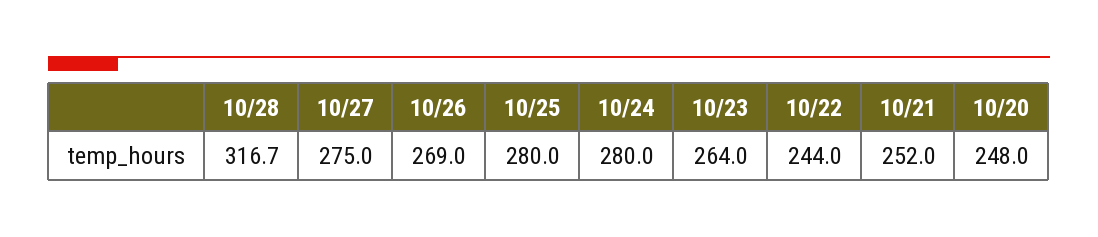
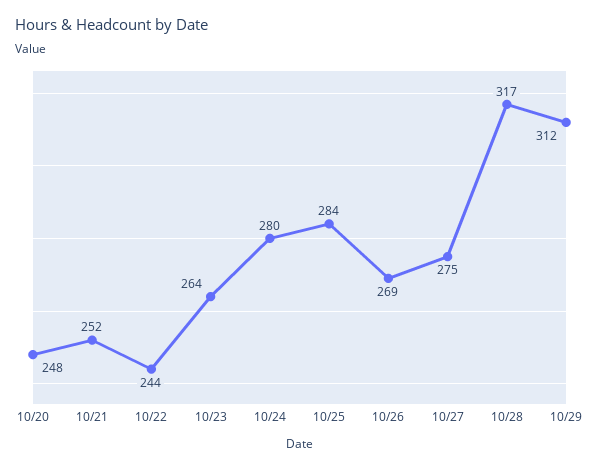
10/25: 280 -> 284
10/29: none -> 312

